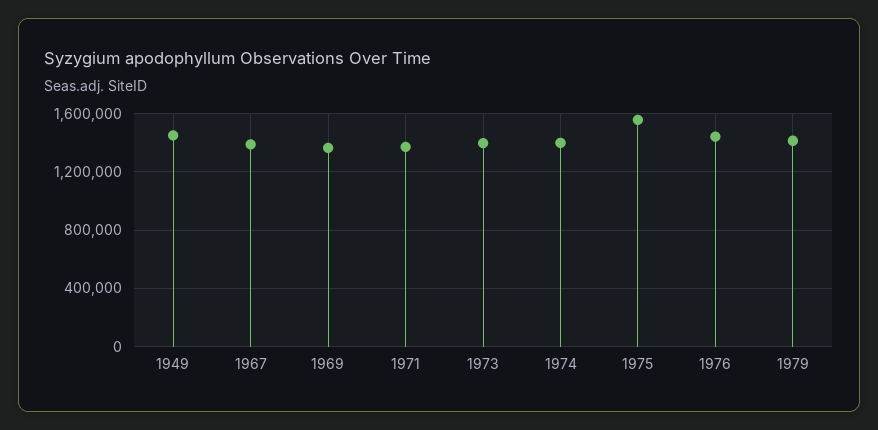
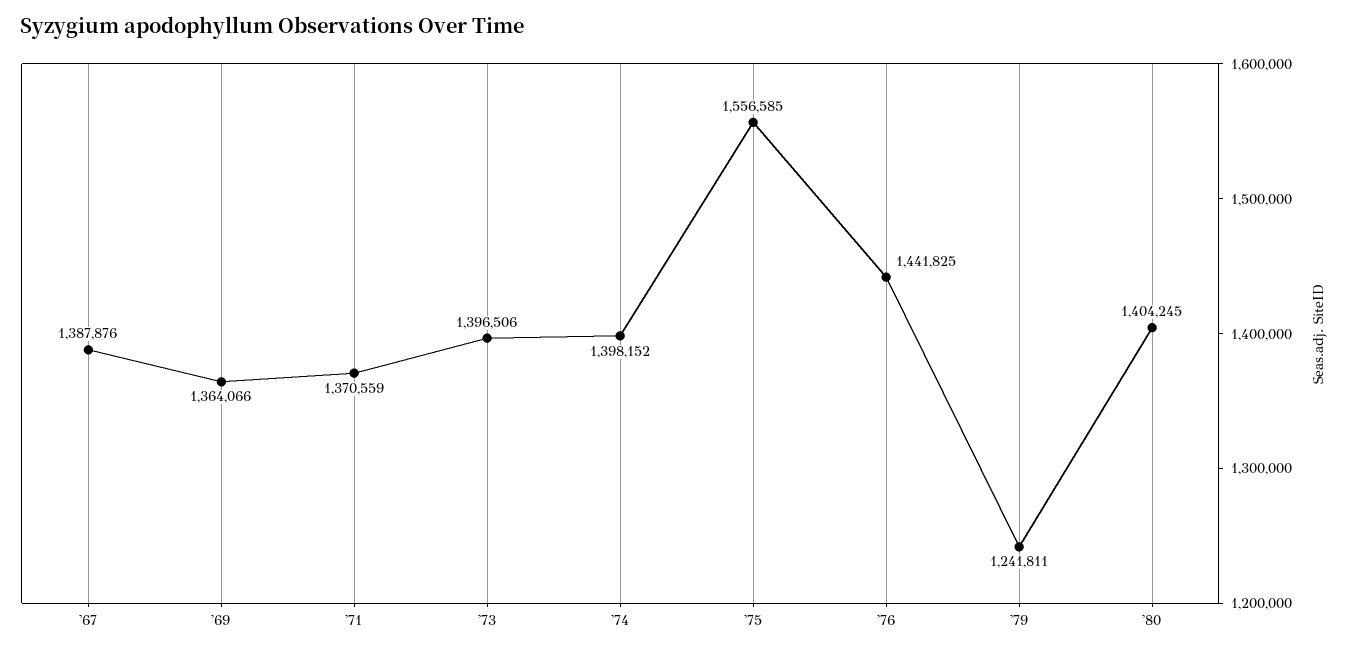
1949: 1450000 -> none
1979: 1400000 -> 1241811
'80: none -> 1404245

